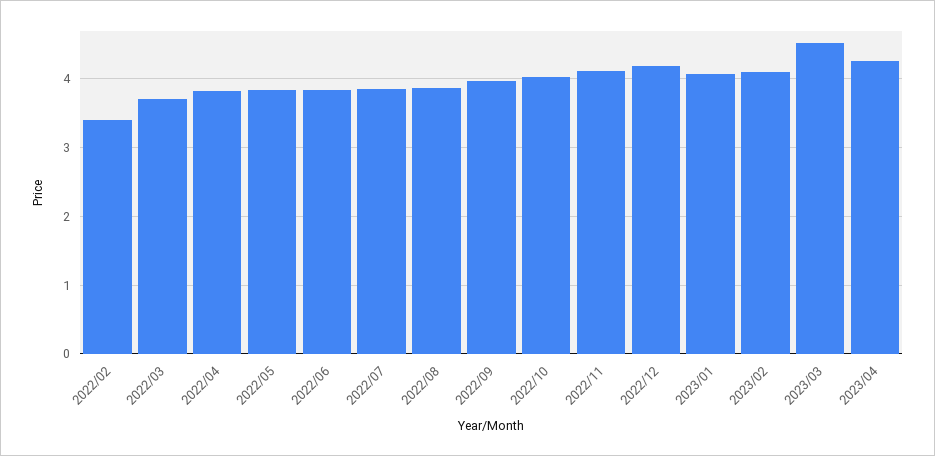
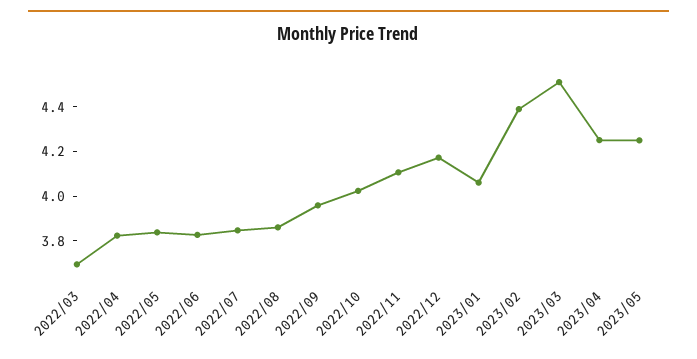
2022/02: 3.4 -> none
2023/02: 4.1 -> 4.4
2023/05: none -> 4.25

